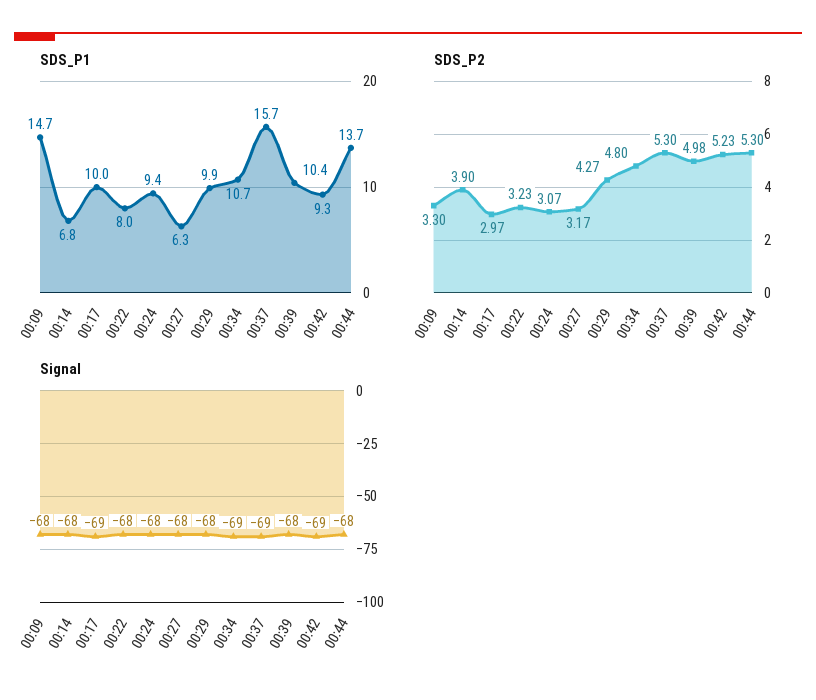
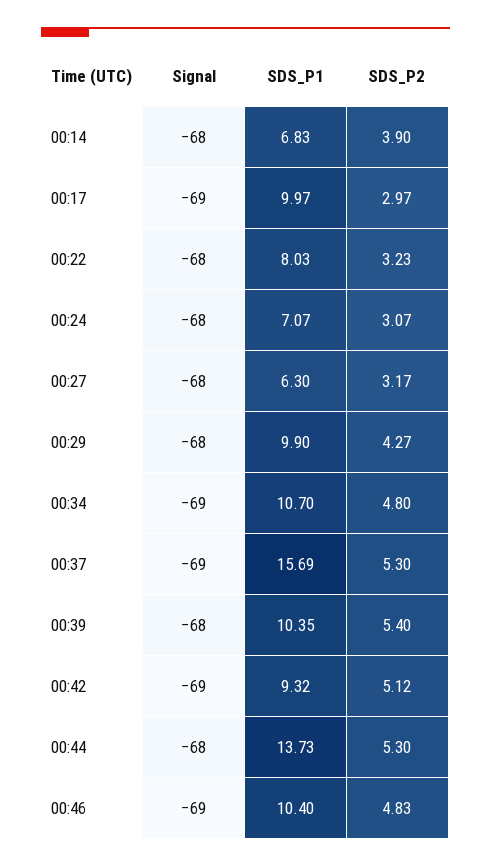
SDS_P1, 00:09: 14.7 -> none
SDS_P1, 00:24: 9.4 -> 7.07
SDS_P2, 00:09: 3.3 -> none
SDS_P2, 00:39: 4.98 -> 5.4
SDS_P2, 00:42: 5.23 -> 5.12
Signal, 00:09: -68 -> none
Signal, 00:46: none -> -69
SDS_P1, 00:46: none -> 10.4
SDS_P2, 00:46: none -> 4.83

